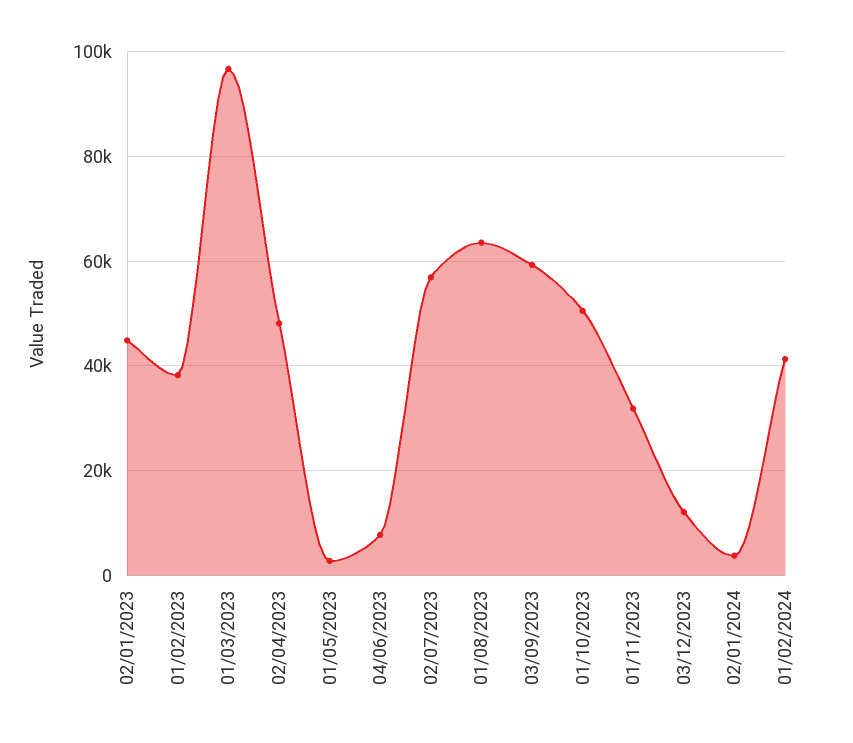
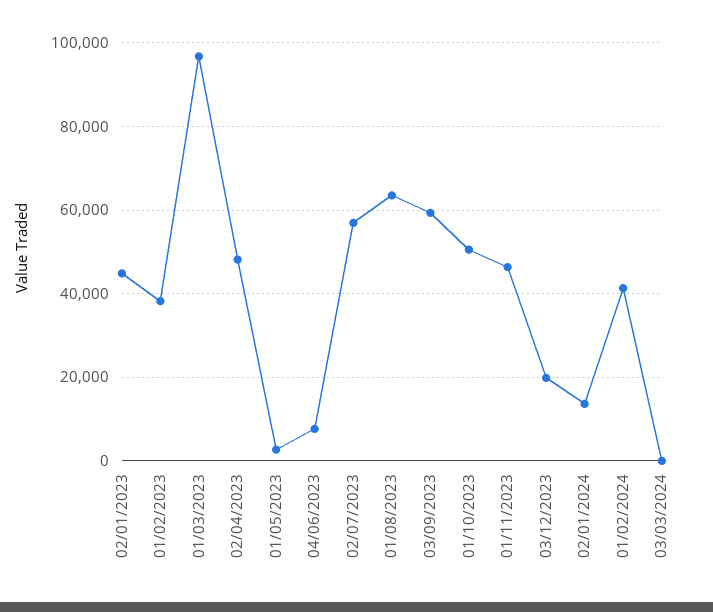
01/11/2023: 32000 -> 46000
03/12/2023: 12000 -> 20000
02/01/2024: 4000 -> 14000
03/03/2024: none -> 0

